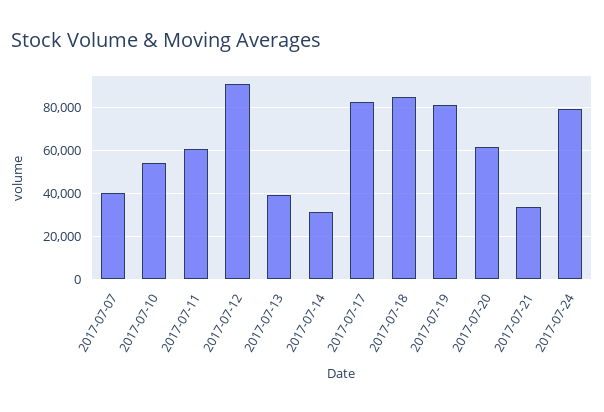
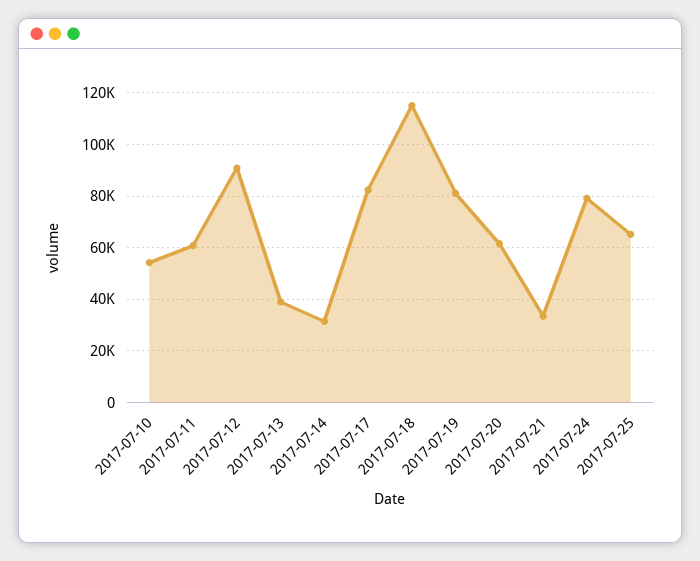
2017-07-07: 40000 -> none
2017-07-18: 85000 -> 115000
2017-07-25: none -> 65000

